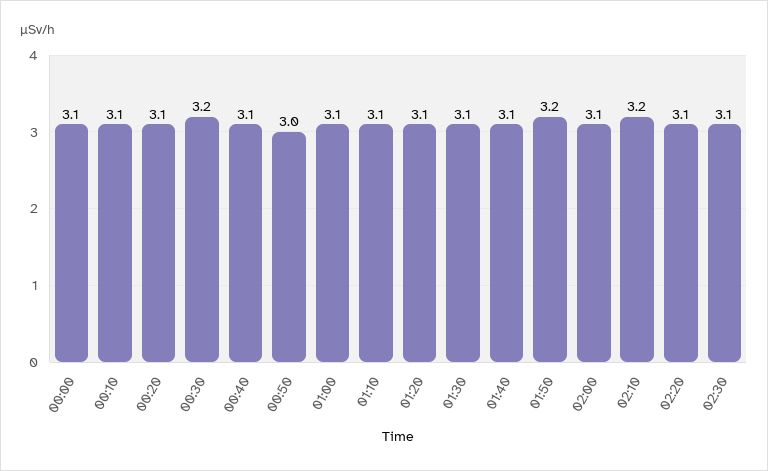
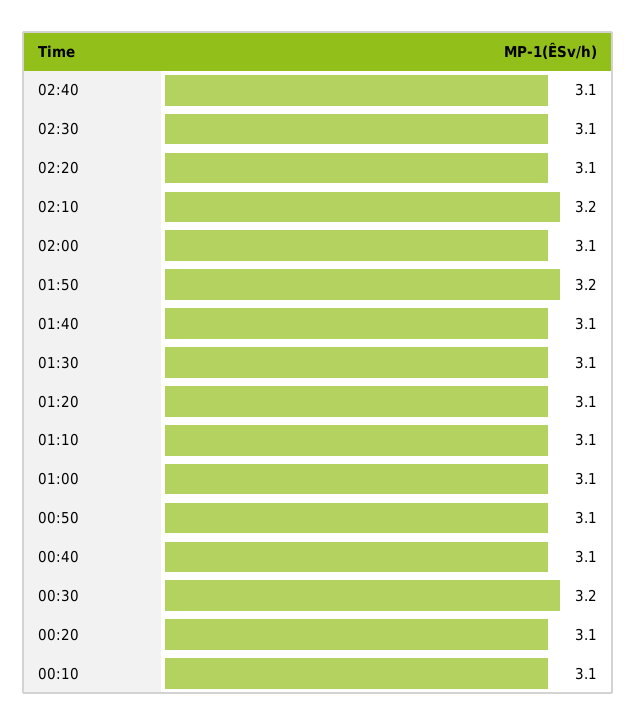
00:00: 3.1 -> none
00:50: 3 -> 3.1
02:40: none -> 3.1

